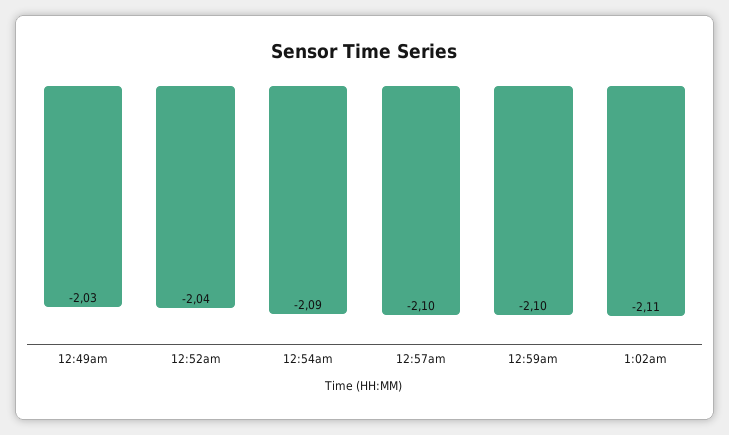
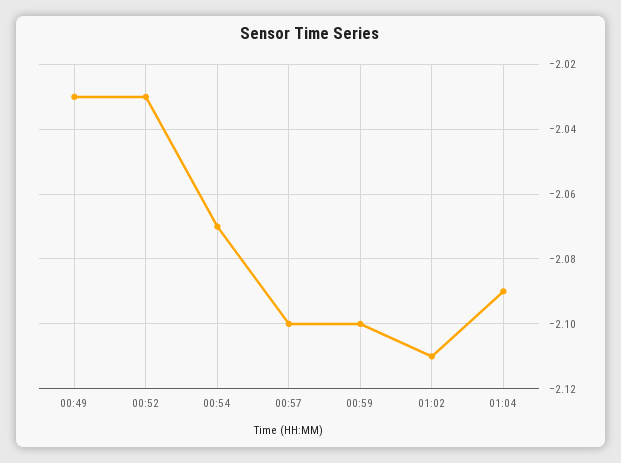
12:52am: -2.04 -> -2.03
12:54am: -2.09 -> -2.07
01:04: none -> -2.09

